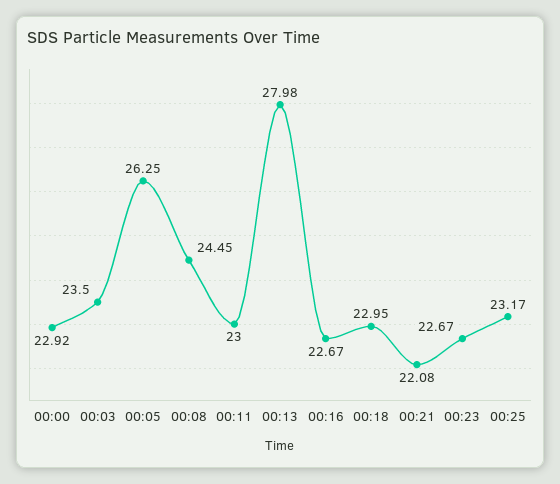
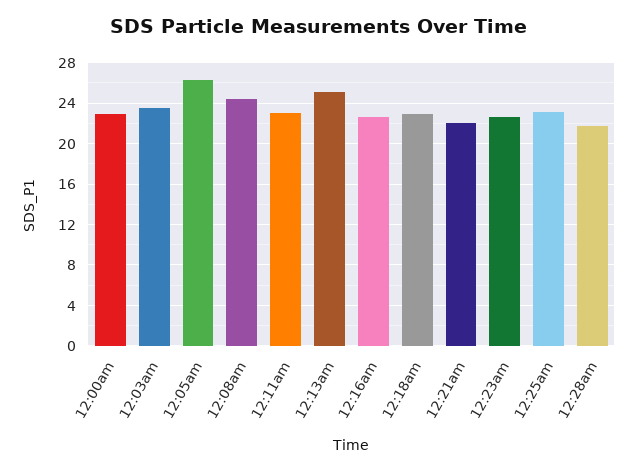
00:13: 27.98 -> 25
12:28am: none -> 22

